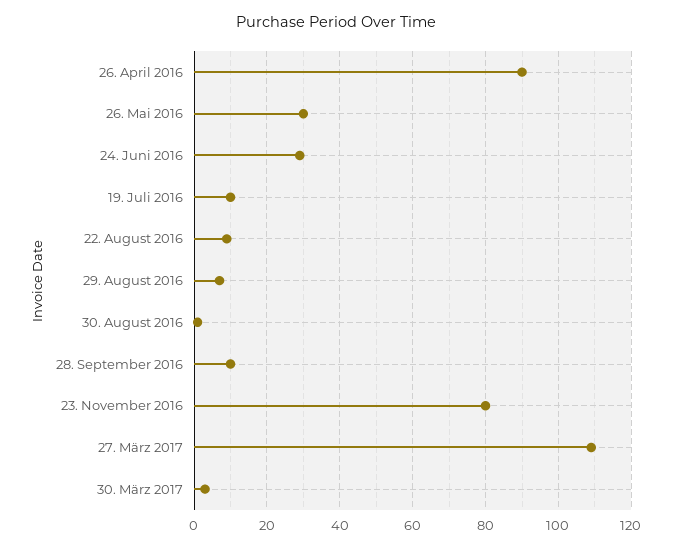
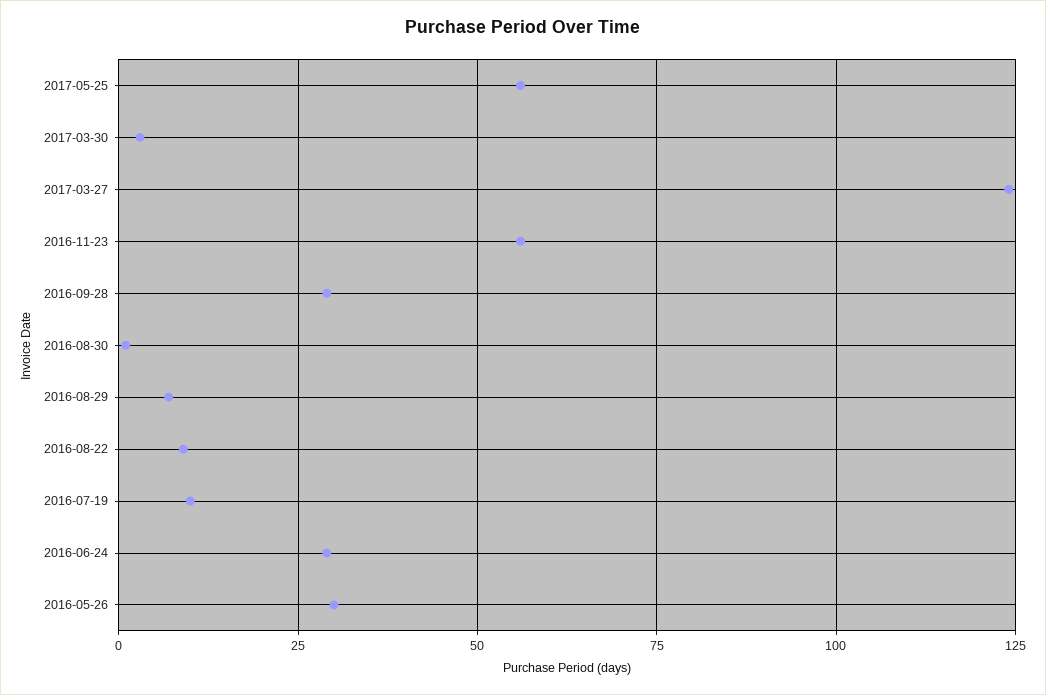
26. April 2016: 90 -> none
28. September 2016: 10 -> 30
23. November 2016: 80 -> 55
27. März 2017: 110 -> 125
2017-05-25: none -> 55

